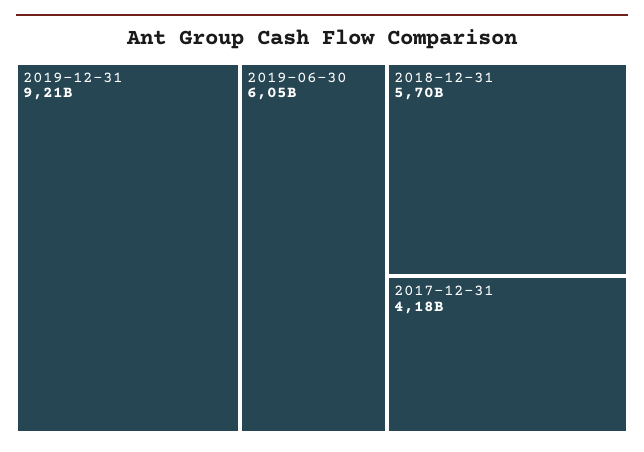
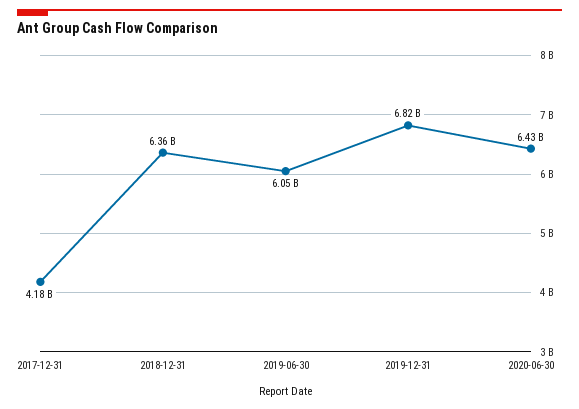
2019-12-31: 9210000000 -> 6820000000
2018-12-31: 5700000000 -> 6360000000
2020-06-30: none -> 6430000000

